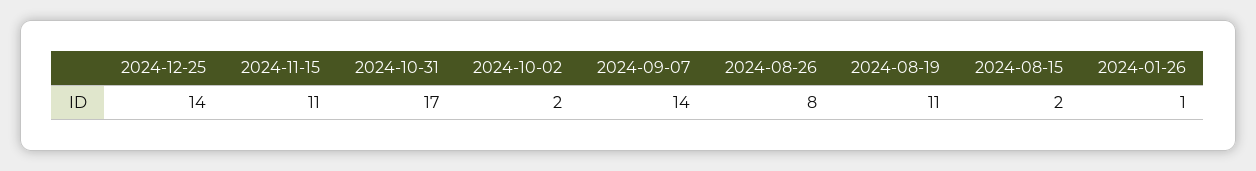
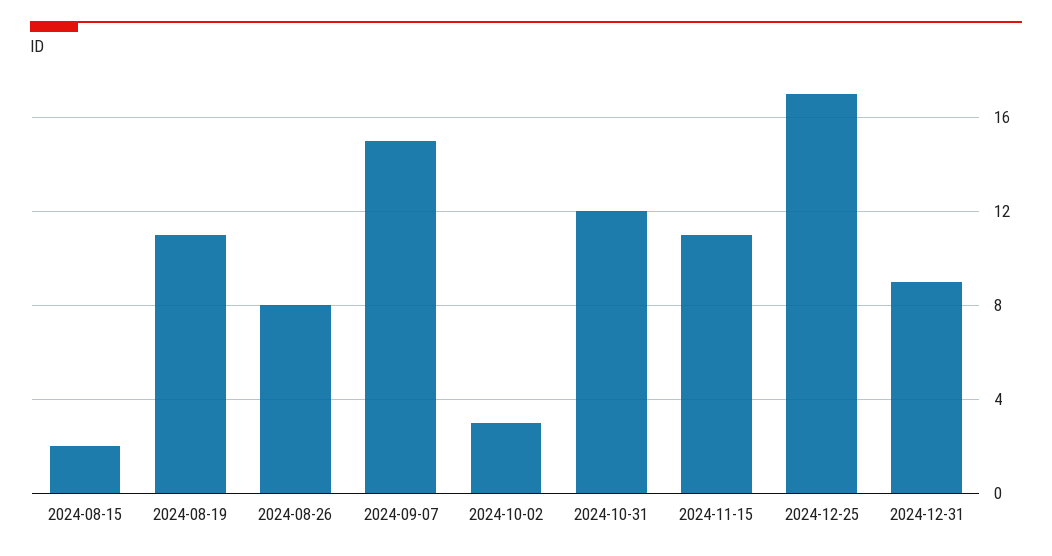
2024-12-25: 14 -> 17
2024-10-31: 17 -> 12
2024-10-02: 2 -> 3
2024-09-07: 14 -> 15
2024-01-26: 1 -> none
2024-12-31: none -> 9

